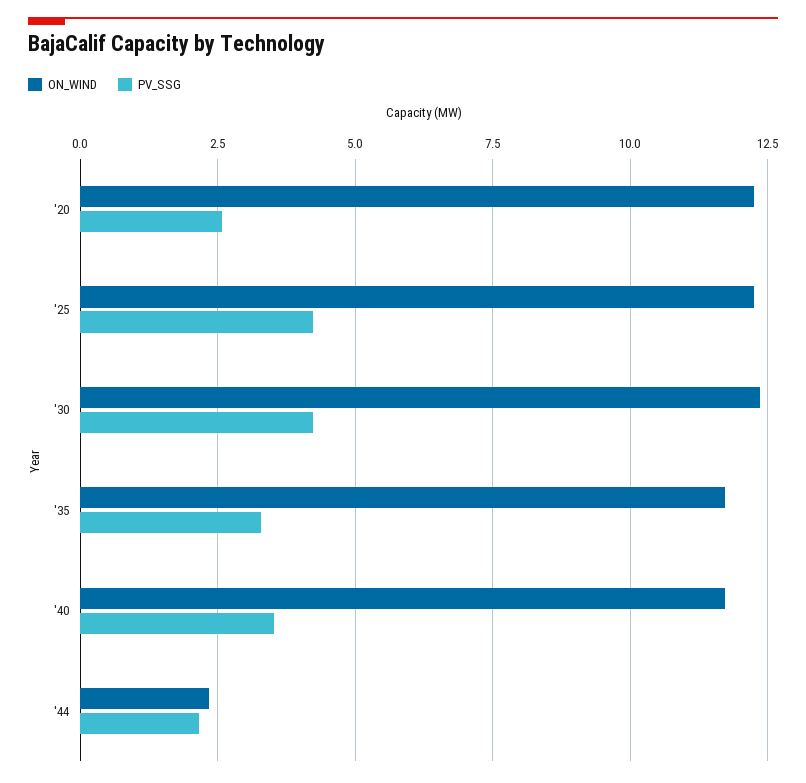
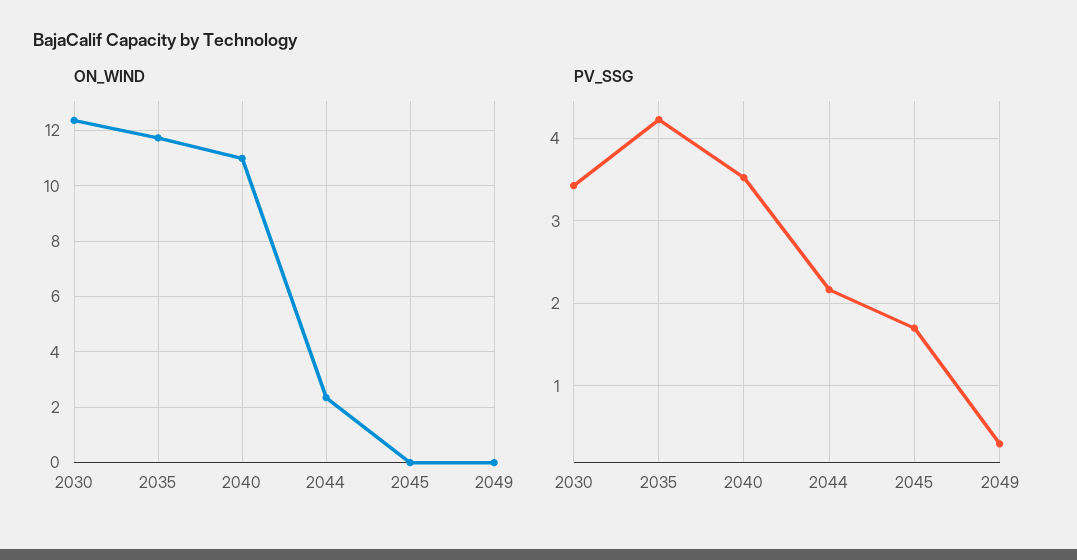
ON_WIND, '20: 12.25 -> none
PV_SSG, '20: 2.5 -> none
ON_WIND, '25: 12.25 -> none
PV_SSG, '25: 4.25 -> none
PV_SSG, '30: 4.25 -> 3.4
PV_SSG, '35: 3.25 -> 4.2
ON_WIND, '40: 11.75 -> 11
ON_WIND, 2045: none -> 0
ON_WIND, 2049: none -> 0
PV_SSG, 2045: none -> 1.7
PV_SSG, 2049: none -> 0.3

